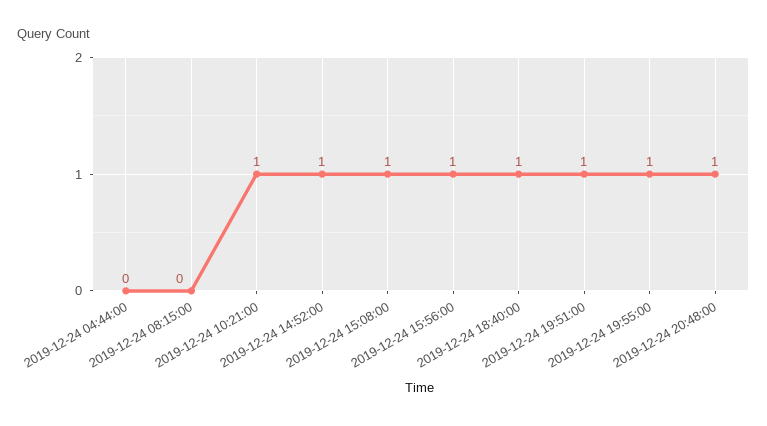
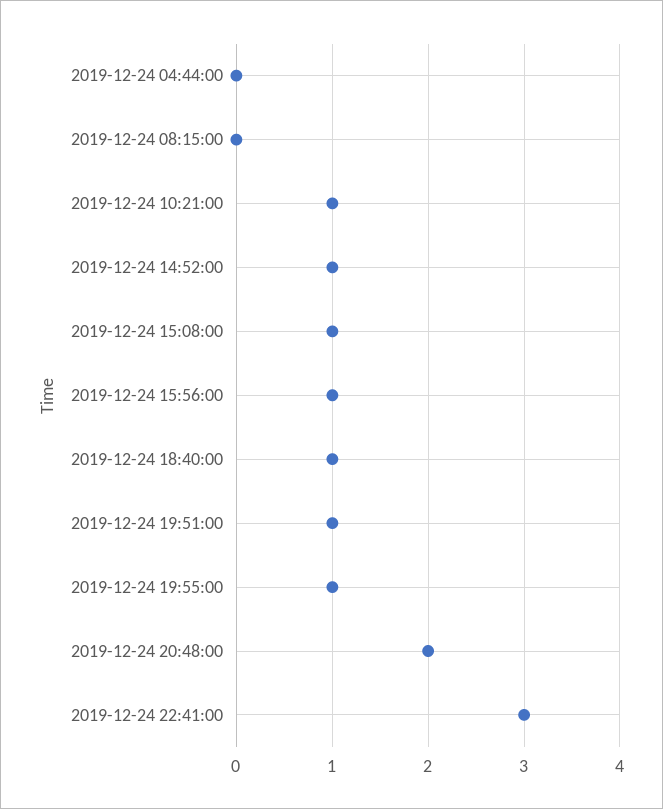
2019-12-24 20:48:00: 1 -> 2
2019-12-24 22:41:00: none -> 3

